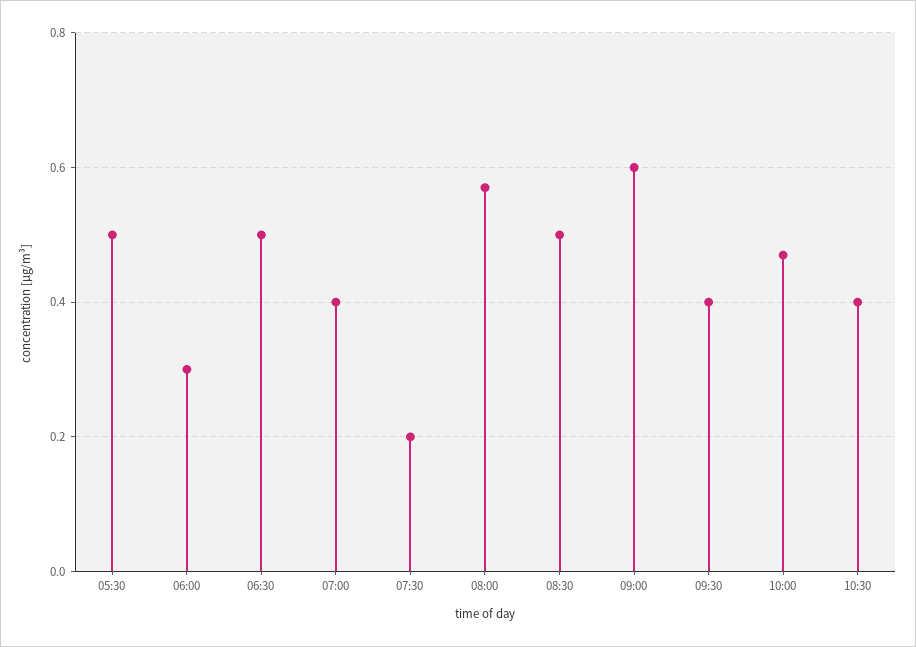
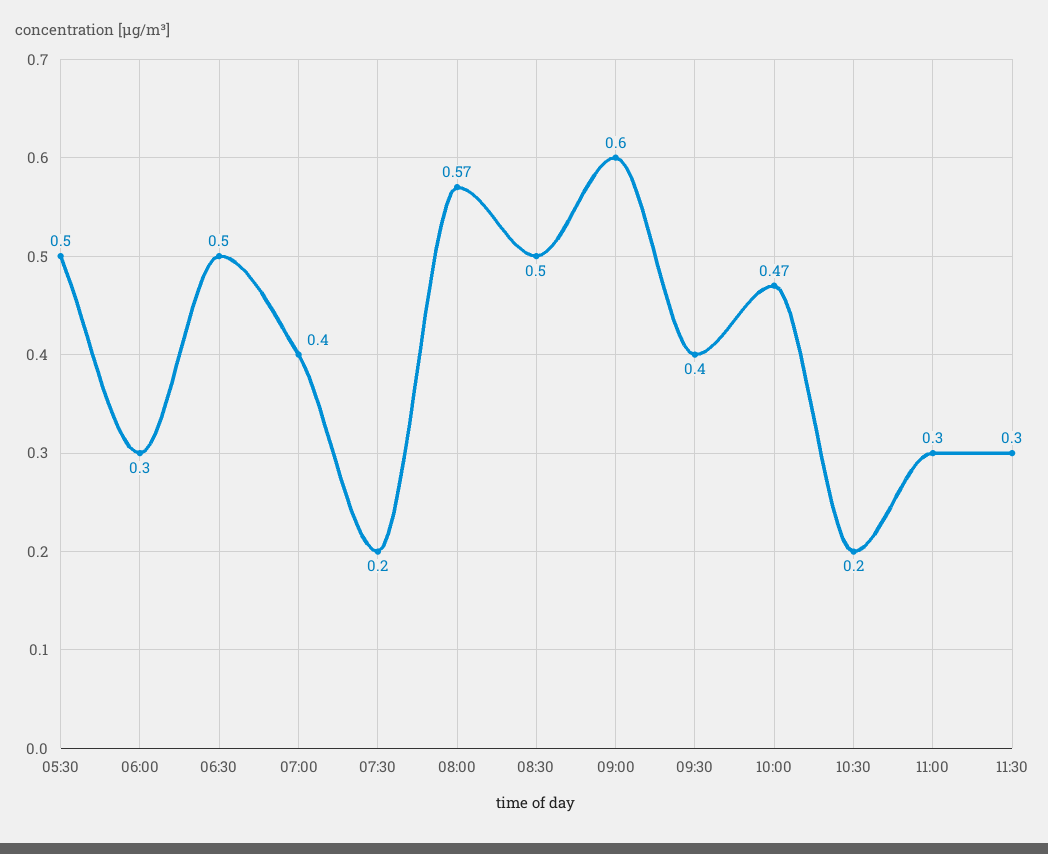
10:30: 0.4 -> 0.2
11:00: none -> 0.3
11:30: none -> 0.3

